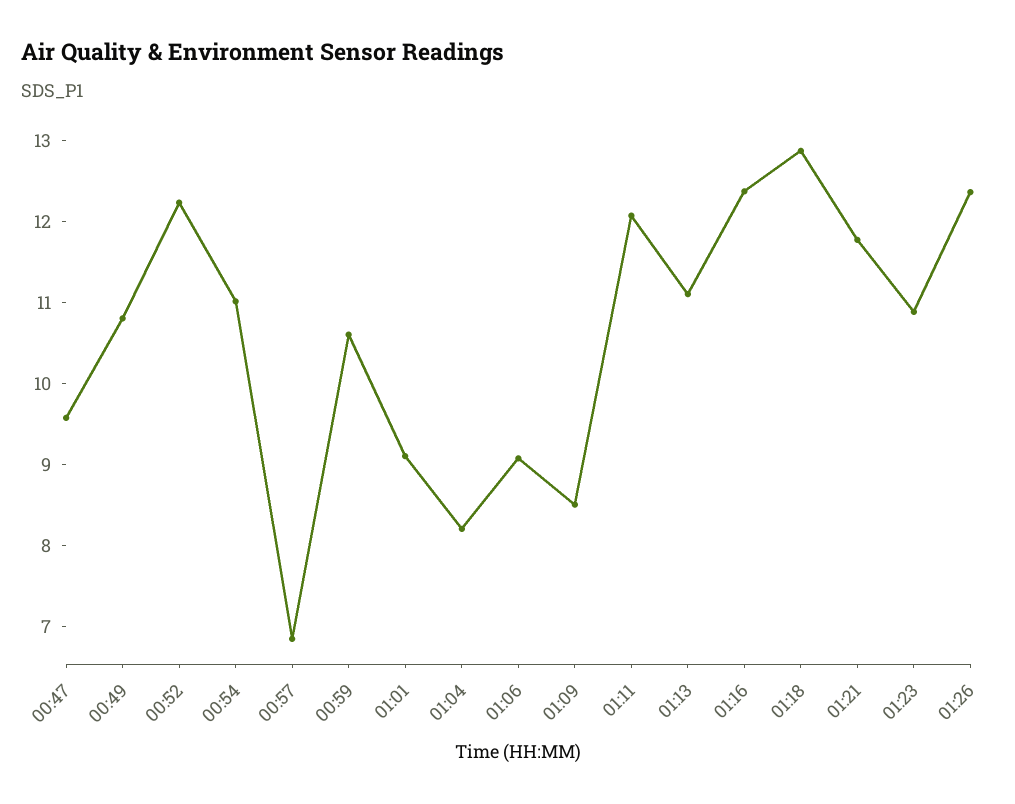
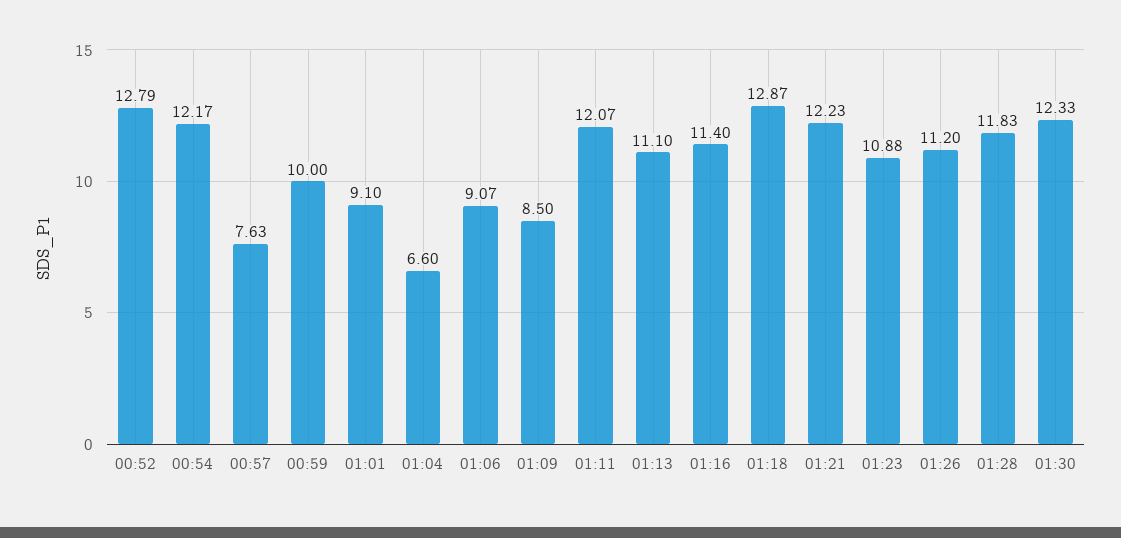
00:47: 9.6 -> none
00:49: 10.8 -> none
00:52: 12.2 -> 12.79
00:54: 11 -> 12.17
00:57: 6.8 -> 7.63
00:59: 10.6 -> 10
01:04: 8.2 -> 6.6
01:16: 12.4 -> 11.4
01:21: 11.8 -> 12.23
01:26: 12.4 -> 11.2
01:28: none -> 11.83
01:30: none -> 12.33

